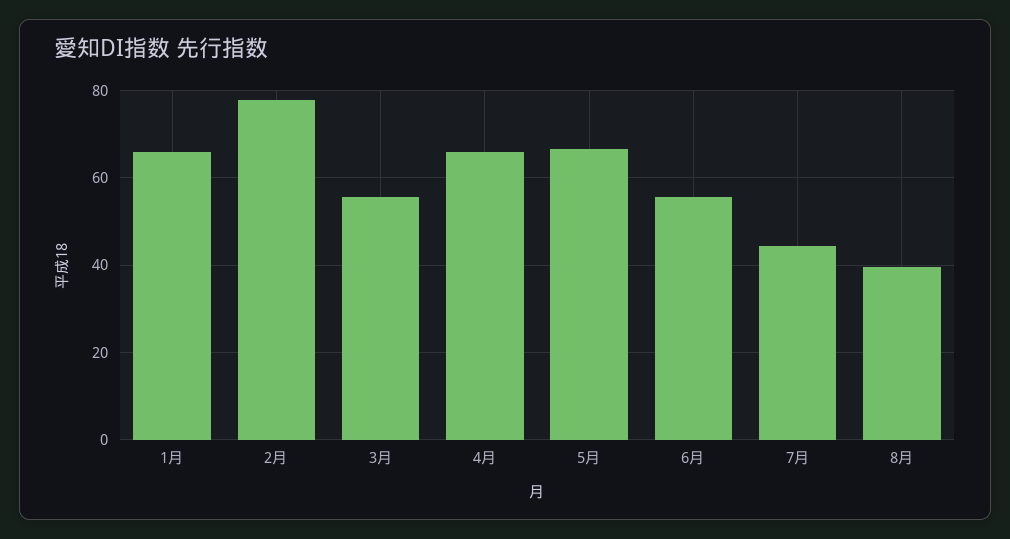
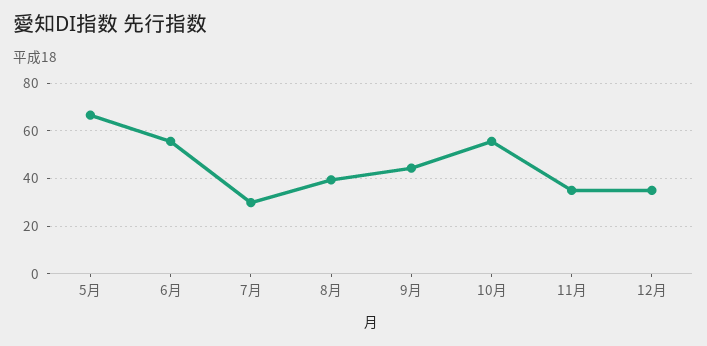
1月: 66 -> none
2月: 78 -> none
3月: 56 -> none
4月: 66 -> none
7月: 44 -> 30
9月: none -> 45
10月: none -> 55
11月: none -> 35
12月: none -> 35

